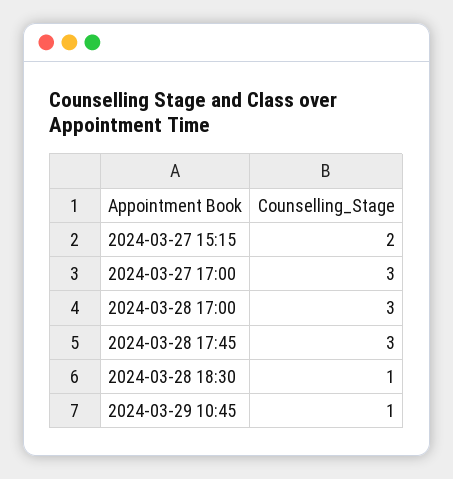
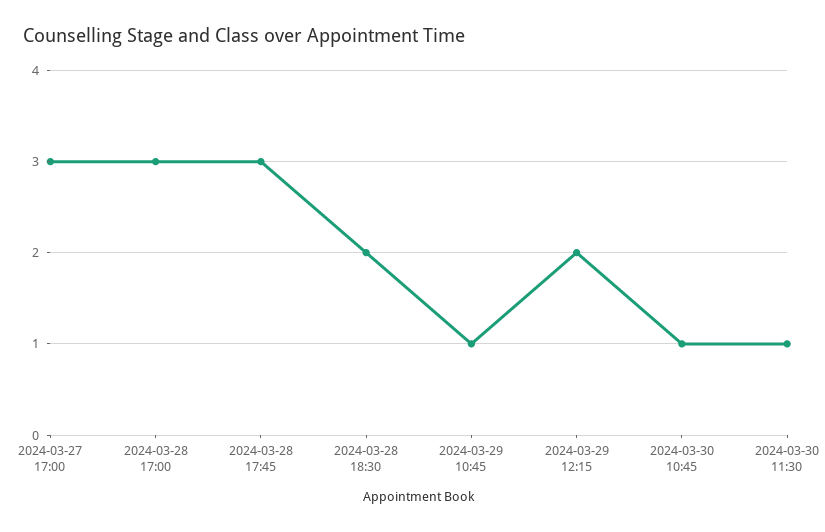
2024-03-27 15:15: 2 -> none
2024-03-28 18:30: 1 -> 2
2024-03-29 12:15: none -> 2
2024-03-30 10:45: none -> 1
2024-03-30 11:30: none -> 1

